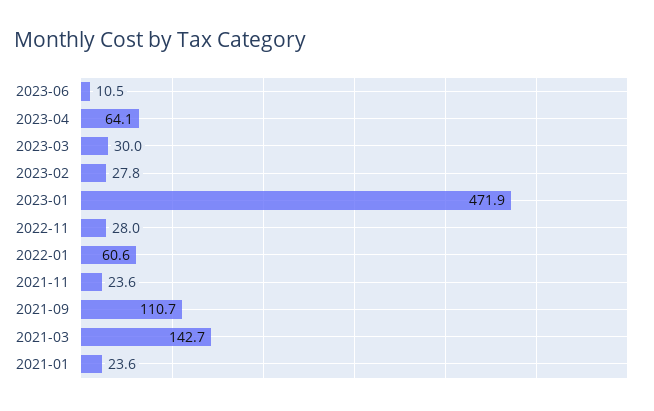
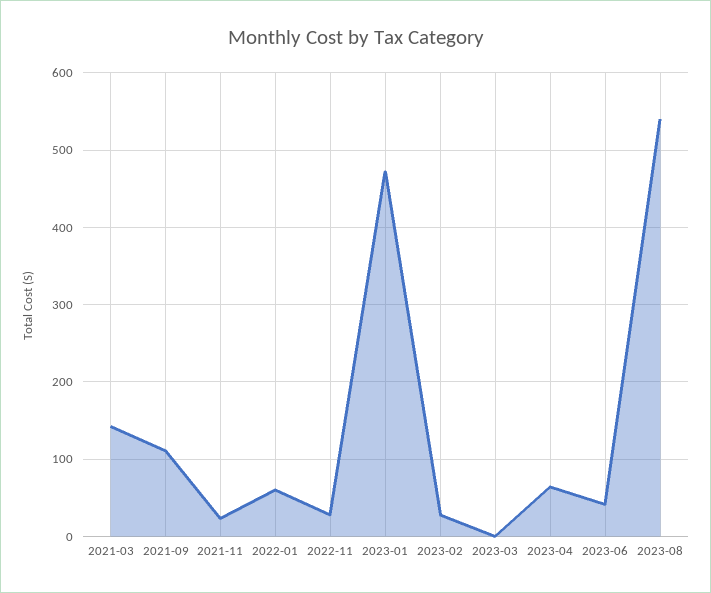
2023-06: 10.5 -> 40
2023-03: 30 -> 0
2021-01: 23.6 -> none
2023-08: none -> 540

